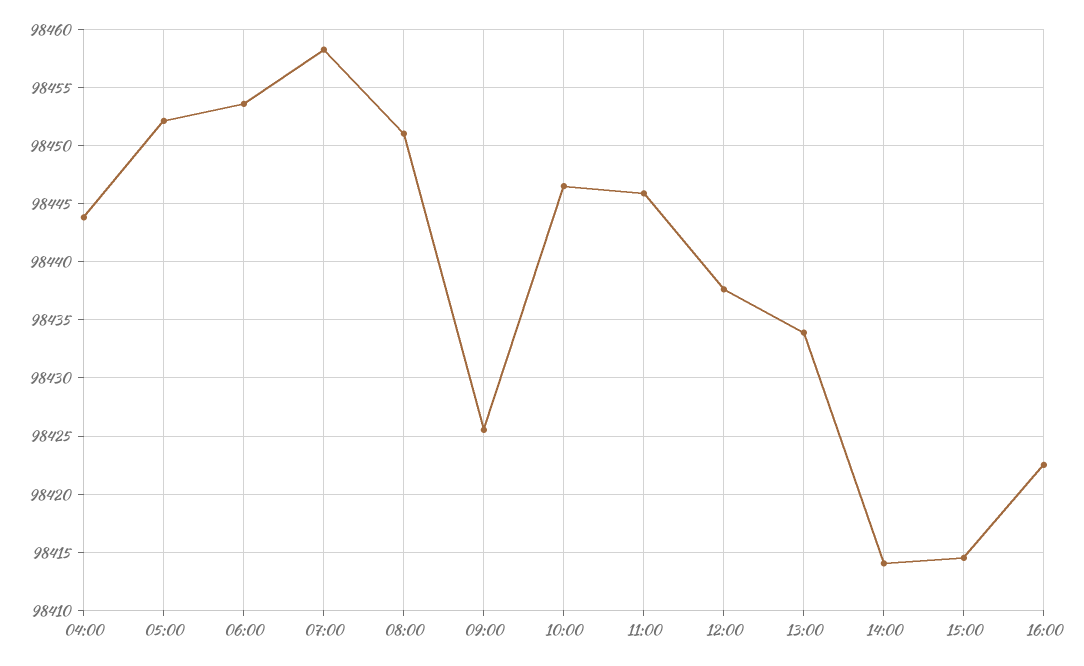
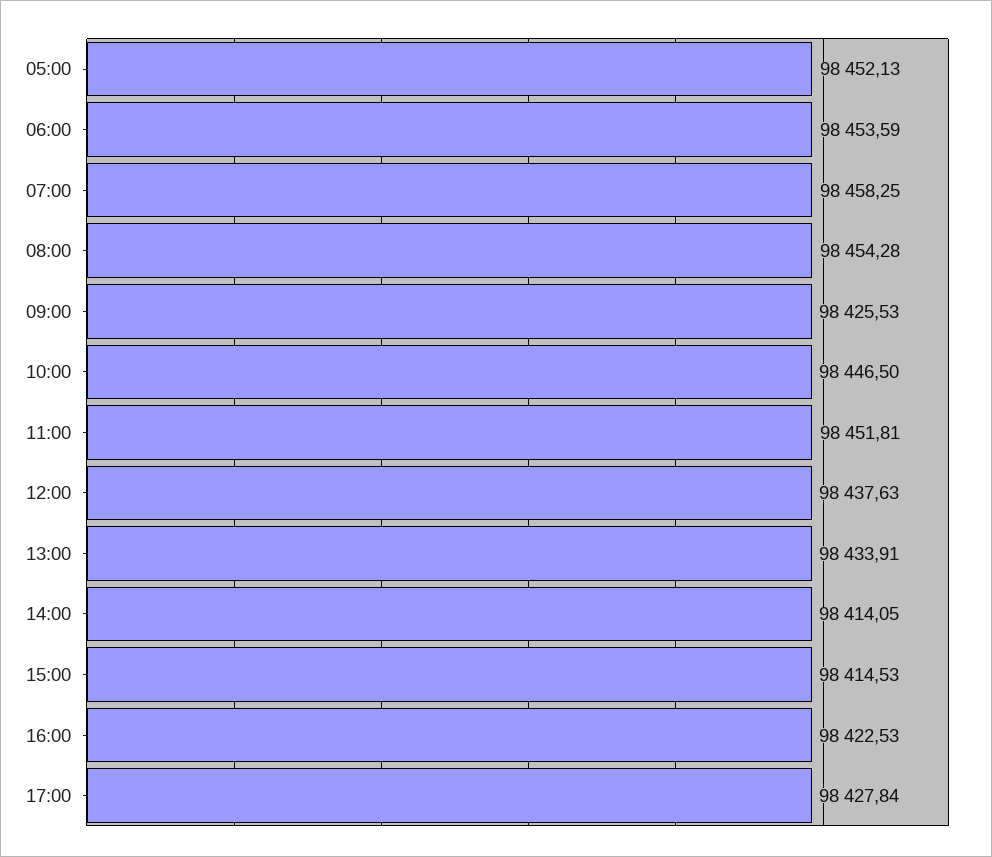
04:00: 98444 -> none
08:00: 98451 -> 98454.28
11:00: 98446 -> 98451.81
17:00: none -> 98427.84

